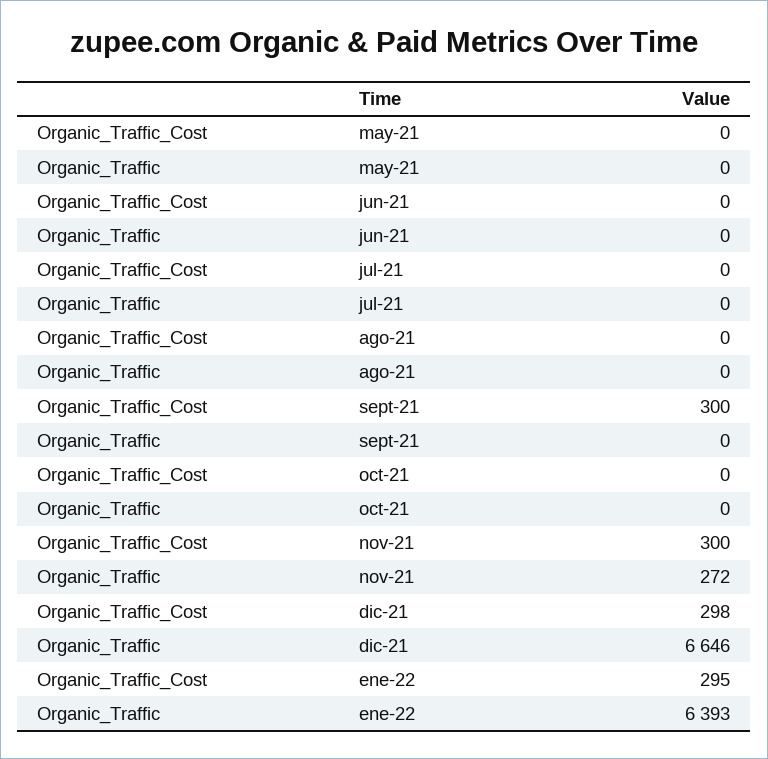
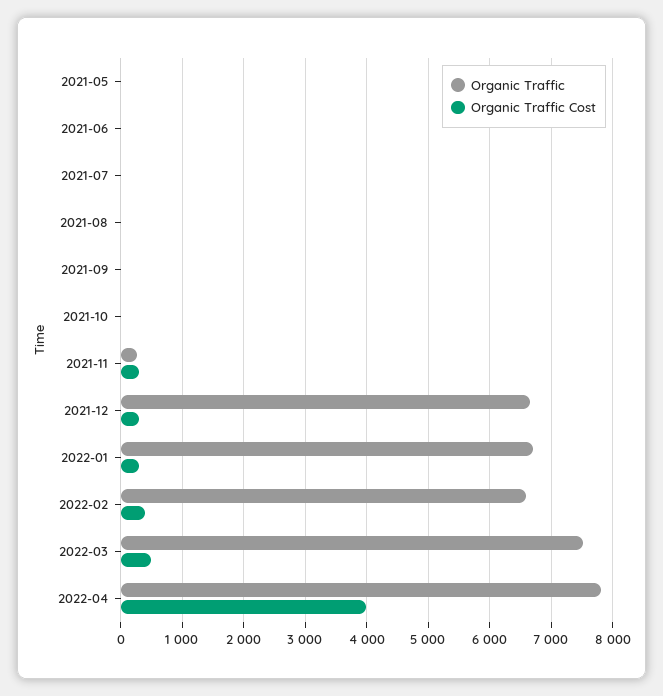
Organic_Traffic_Cost, sept-21: 300 -> 0
Organic_Traffic, ene-22: 6393 -> 6700
Organic_Traffic, 2022-02: none -> 6600
Organic_Traffic_Cost, 2022-02: none -> 400
Organic_Traffic, 2022-03: none -> 7500
Organic_Traffic_Cost, 2022-03: none -> 500
Organic_Traffic, 2022-04: none -> 7800
Organic_Traffic_Cost, 2022-04: none -> 4000

